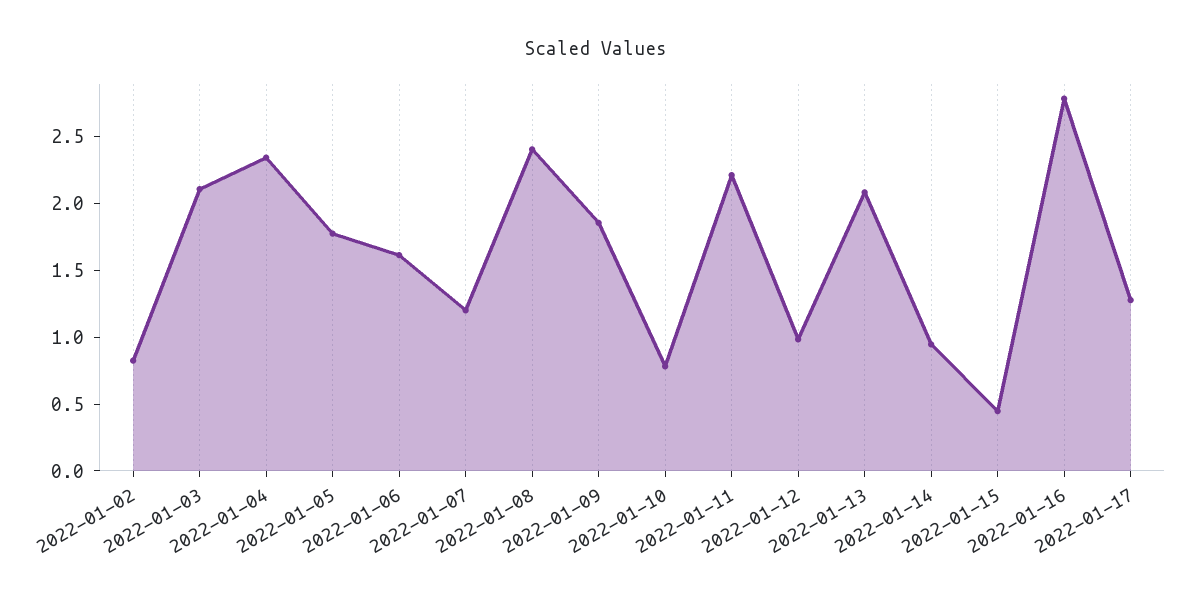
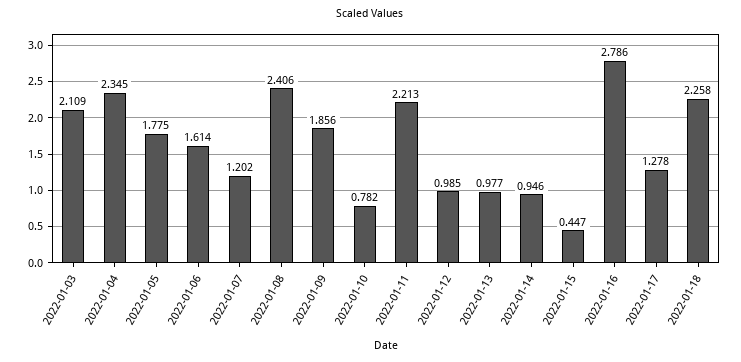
2022-01-02: 0.8 -> none
2022-01-13: 2.1 -> 0.977
2022-01-18: none -> 2.258

